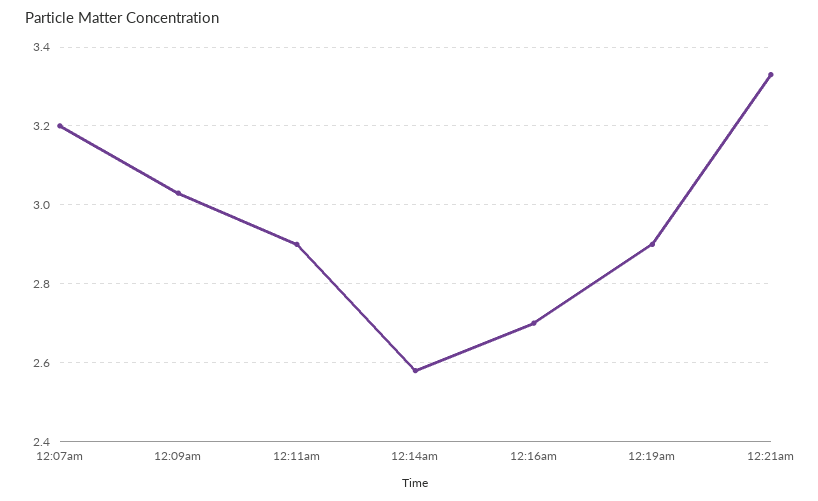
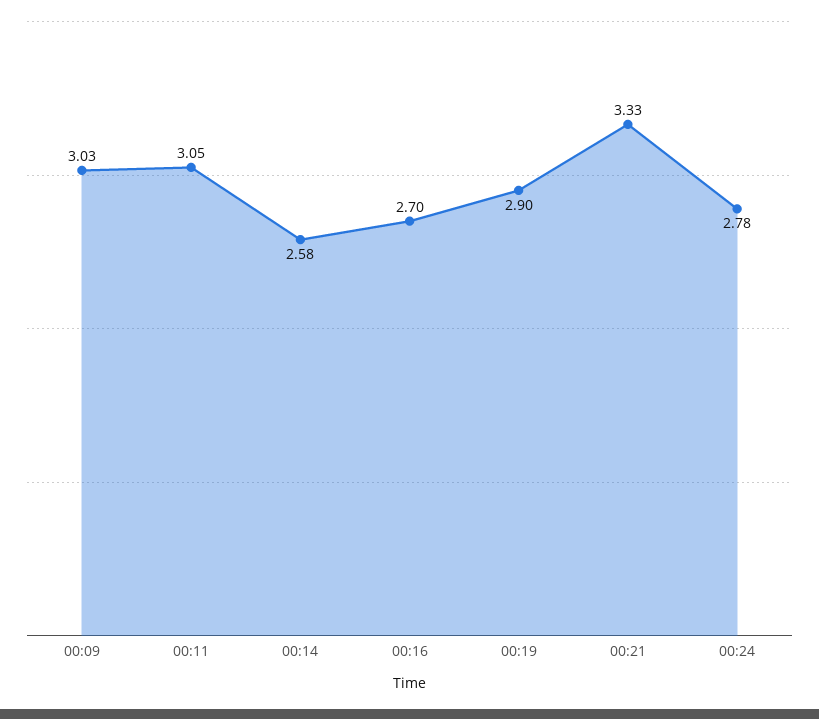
12:07am: 3.2 -> none
12:11am: 2.9 -> 3.05
00:24: none -> 2.78

